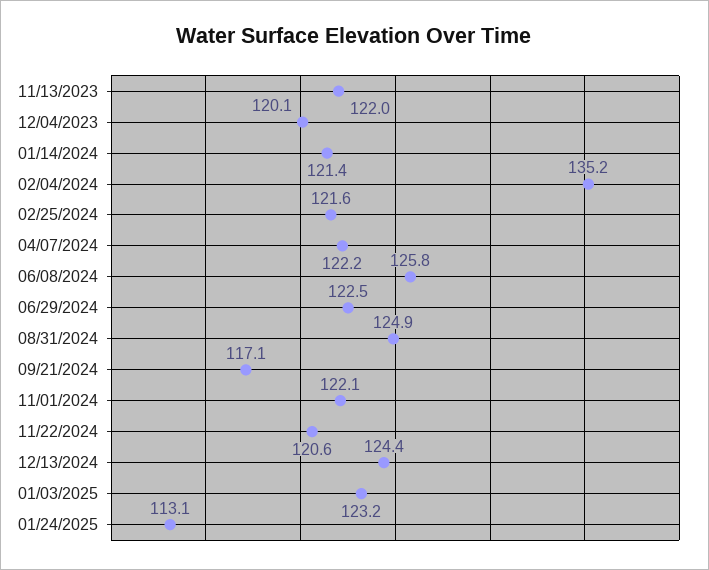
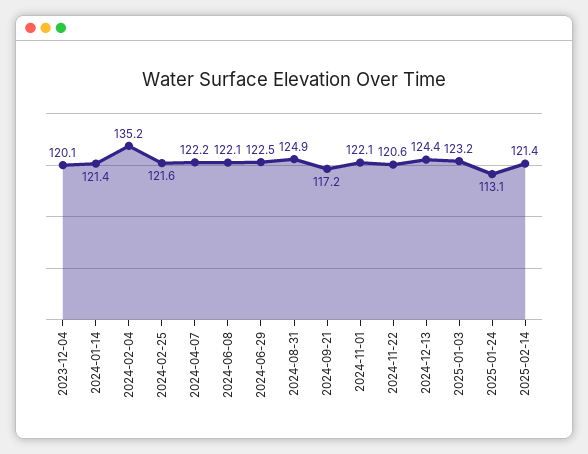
11/13/2023: 122 -> none
06/08/2024: 125.8 -> 122.1
09/21/2024: 117.1 -> 117.2
2025-02-14: none -> 121.4

